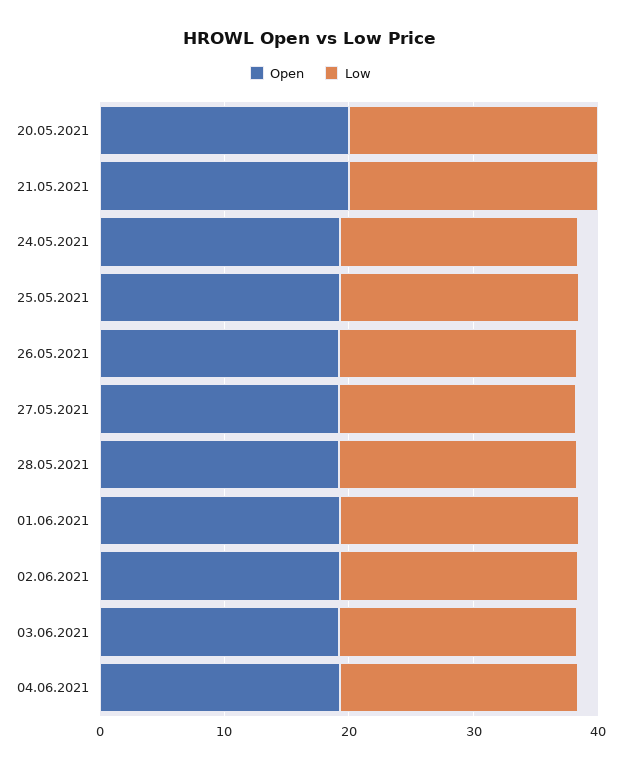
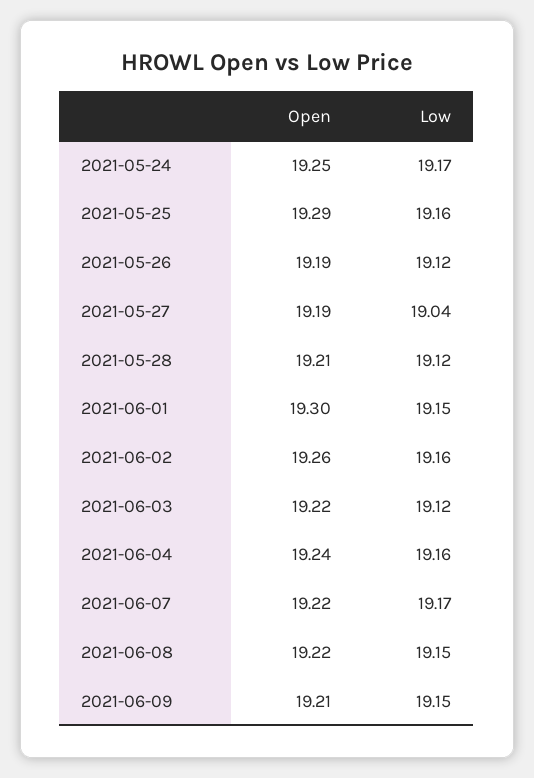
Open, 20.05.2021: 20 -> none
Low, 20.05.2021: 20 -> none
Open, 21.05.2021: 20 -> none
Low, 21.05.2021: 20 -> none
Open, 2021-06-07: none -> 19.22
Low, 2021-06-07: none -> 19.17
Open, 2021-06-08: none -> 19.22
Low, 2021-06-08: none -> 19.15
Open, 2021-06-09: none -> 19.21
Low, 2021-06-09: none -> 19.15

